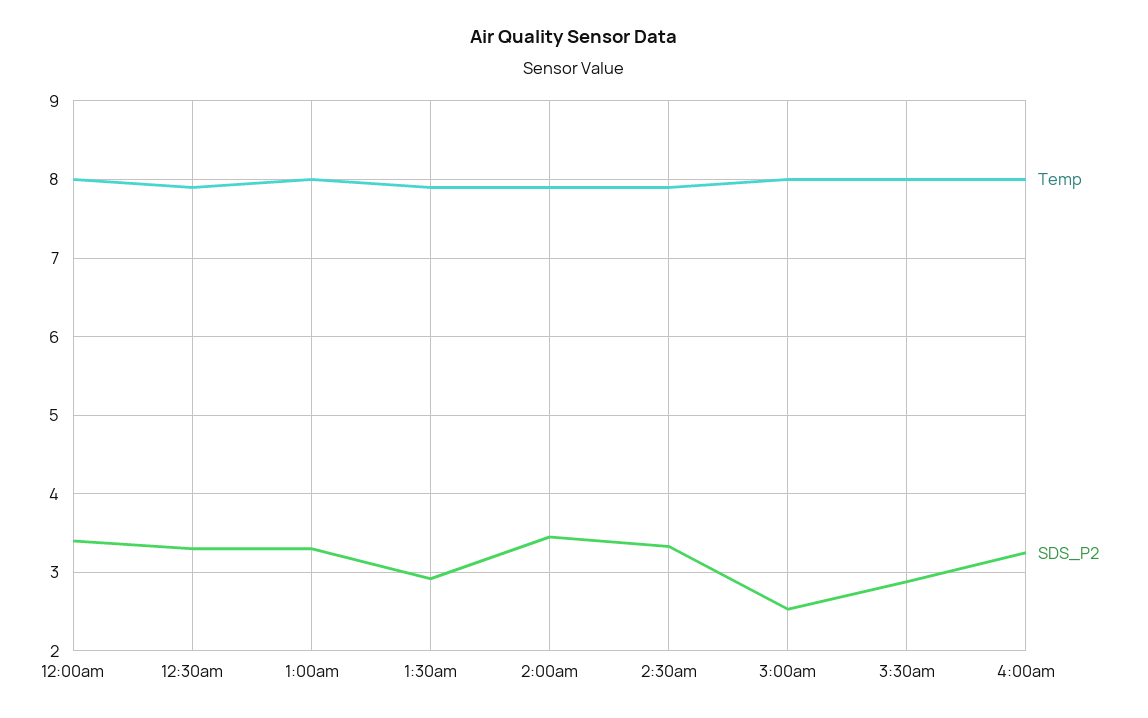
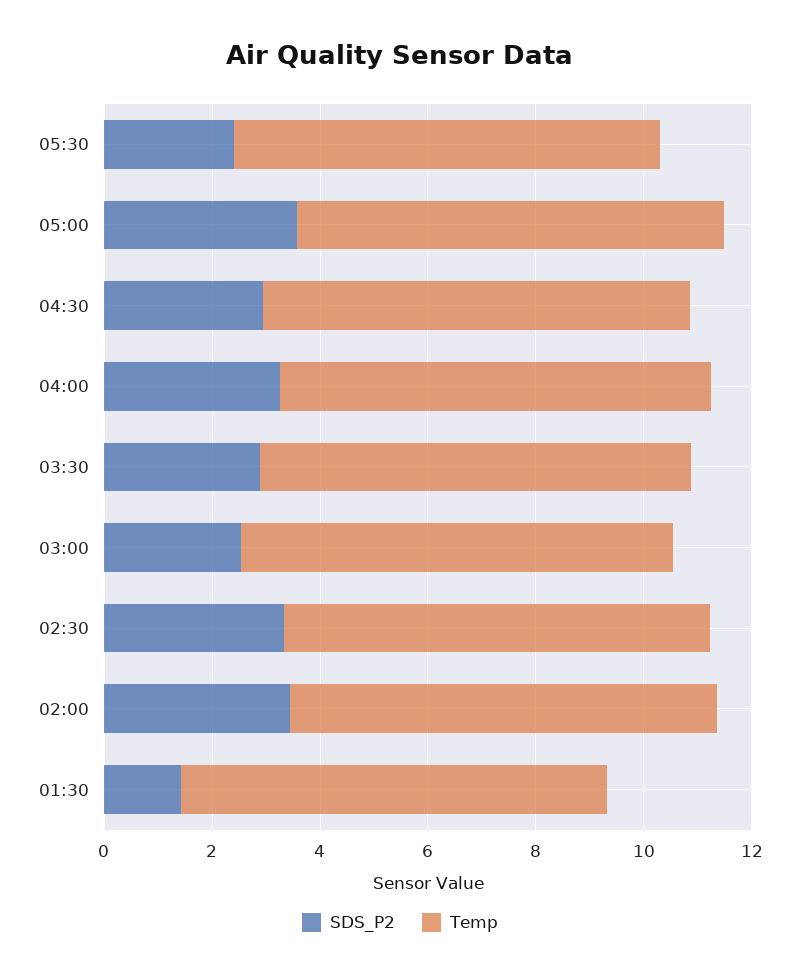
Temp, 12:00am: 8 -> none
SDS_P2, 12:00am: 3.4 -> none
Temp, 12:30am: 7.9 -> none
SDS_P2, 12:30am: 3.3 -> none
Temp, 1:00am: 8 -> none
SDS_P2, 1:00am: 3.3 -> none
SDS_P2, 1:30am: 2.9 -> 1.5
SDS_P2, 05:30: none -> 2.5
Temp, 05:30: none -> 8
SDS_P2, 05:00: none -> 3.5
Temp, 05:00: none -> 8
SDS_P2, 04:30: none -> 3
Temp, 04:30: none -> 8

